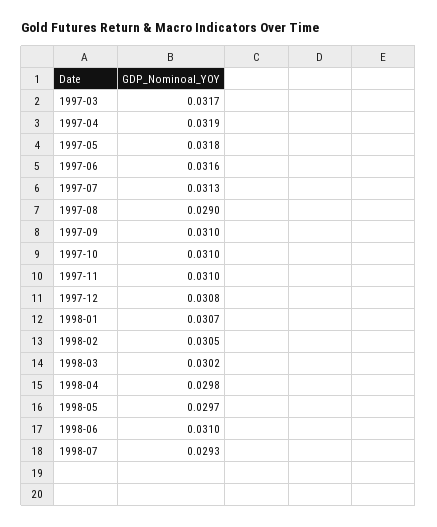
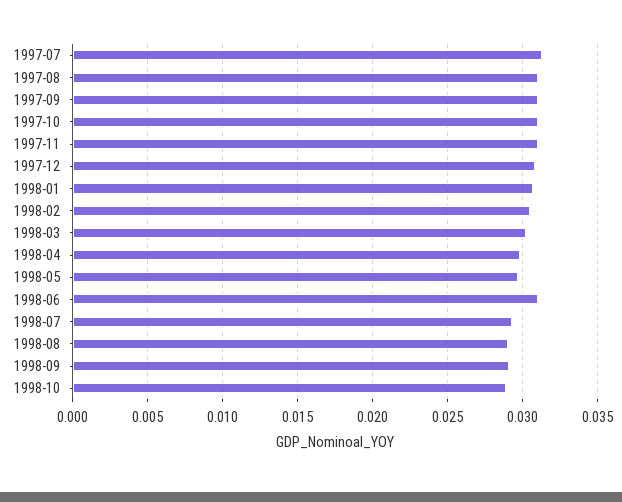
1997-03: 0.0317 -> none
1997-04: 0.0319 -> none
1997-05: 0.0318 -> none
1997-06: 0.0316 -> none
1997-08: 0.029 -> 0.031
1998-08: none -> 0.029
1998-09: none -> 0.029
1998-10: none -> 0.029

